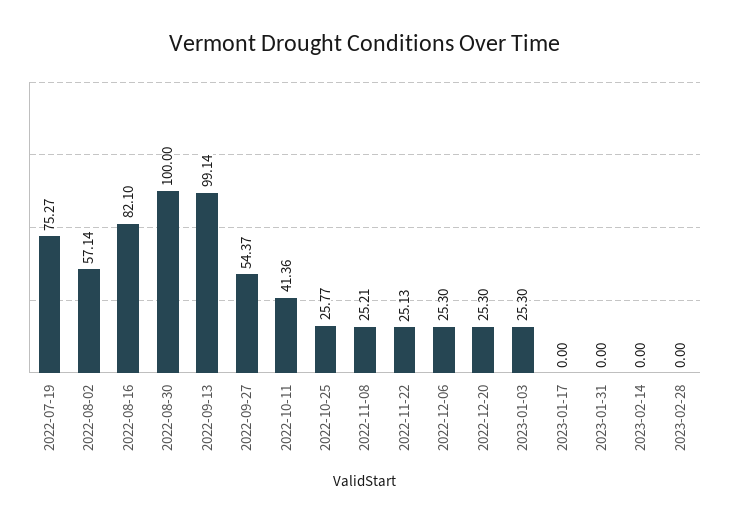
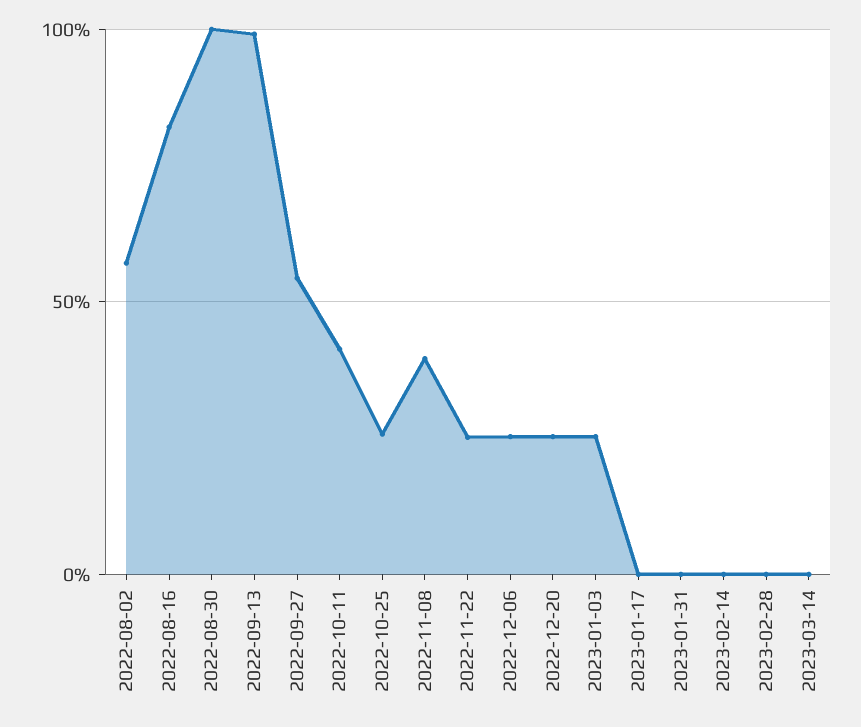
2022-07-19: 75.27 -> none
2022-11-08: 25.21 -> 40
2023-03-14: none -> 0

